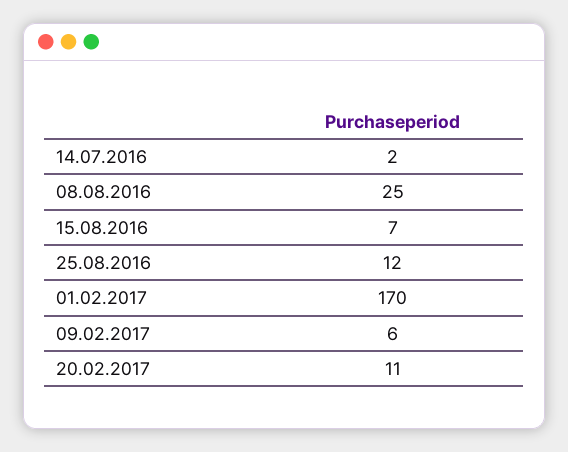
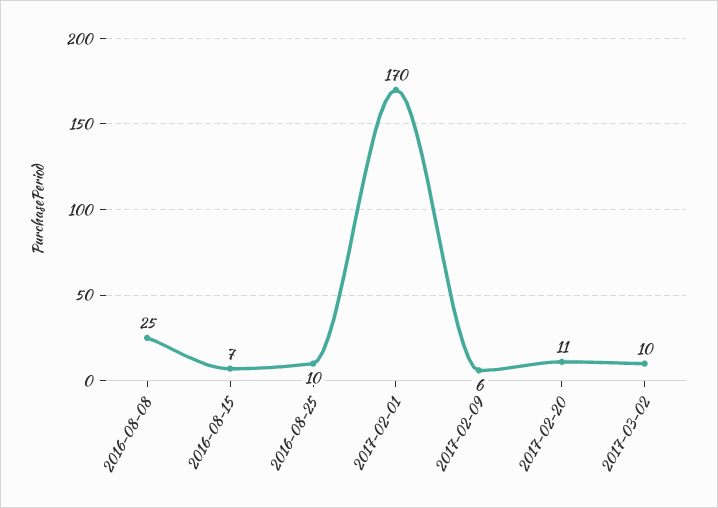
14.07.2016: 2 -> none
25.08.2016: 12 -> 10
2017-03-02: none -> 10

